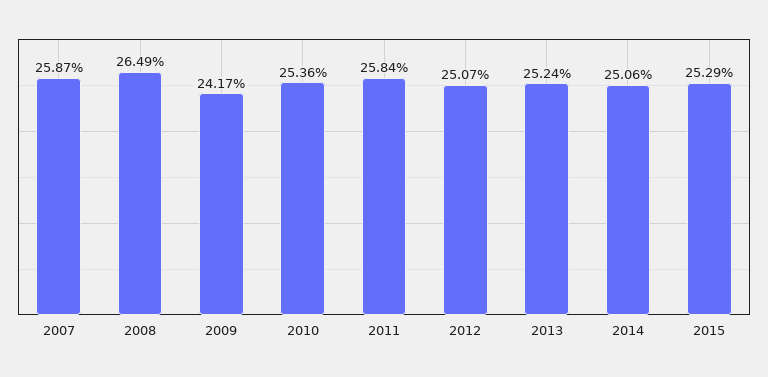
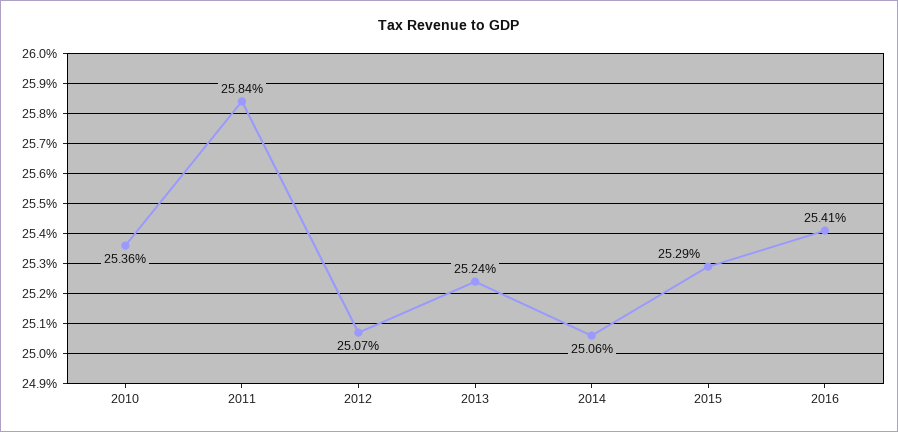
2007: 25.87 -> none
2008: 26.49 -> none
2009: 24.17 -> none
2016: none -> 25.41

